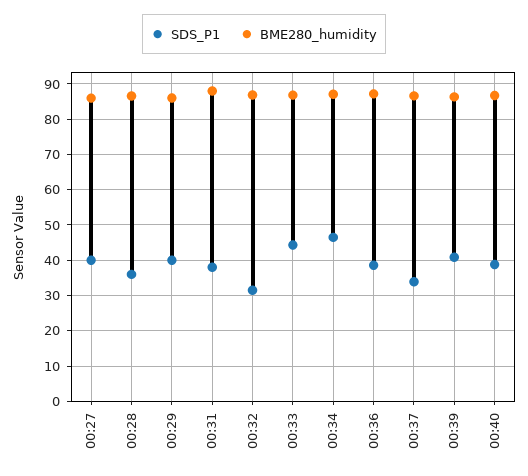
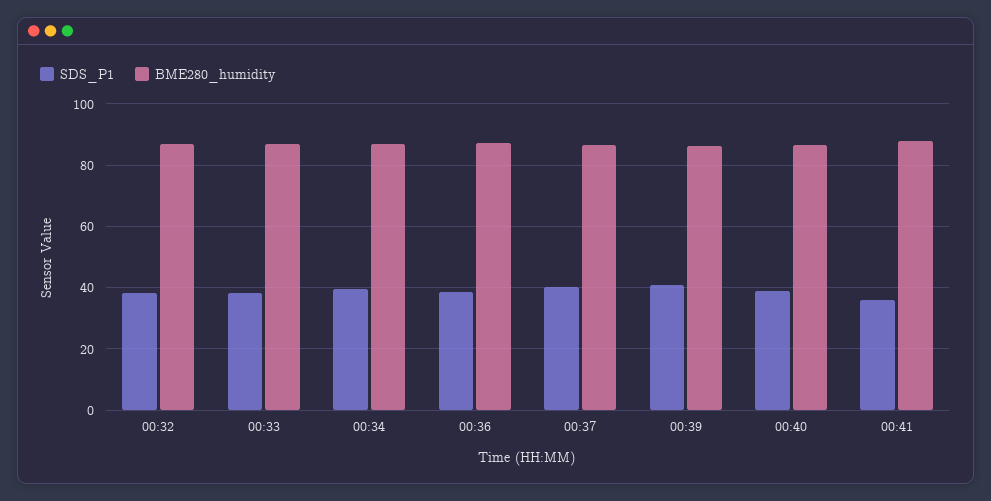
SDS_P1, 00:27: 40 -> none
BME280_humidity, 00:27: 86 -> none
SDS_P1, 00:28: 36 -> none
BME280_humidity, 00:28: 86 -> none
SDS_P1, 00:29: 40 -> none
BME280_humidity, 00:29: 86 -> none
SDS_P1, 00:31: 38 -> none
BME280_humidity, 00:31: 88 -> none
SDS_P1, 00:32: 32 -> 38
SDS_P1, 00:33: 44 -> 38
SDS_P1, 00:34: 46 -> 40
SDS_P1, 00:37: 34 -> 40
SDS_P1, 00:41: none -> 36
BME280_humidity, 00:41: none -> 88

